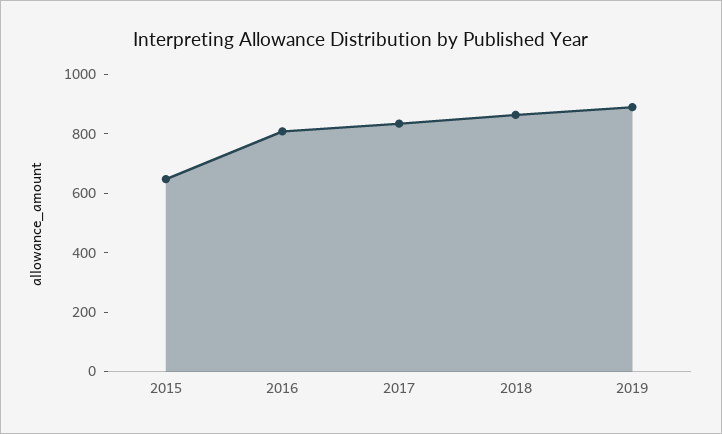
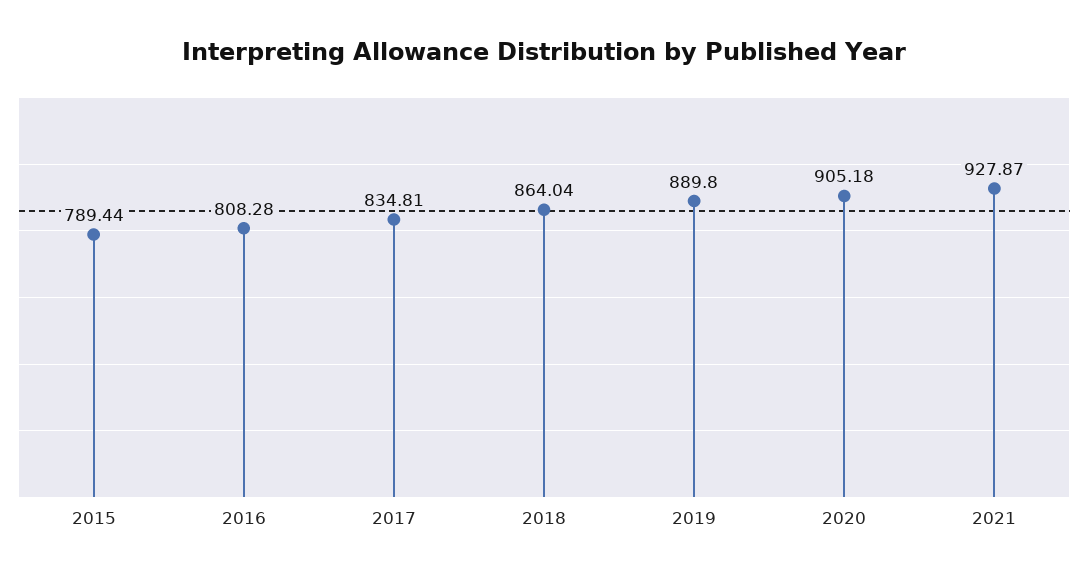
2015: 650 -> 789.44
2020: none -> 905.18
2021: none -> 927.87

